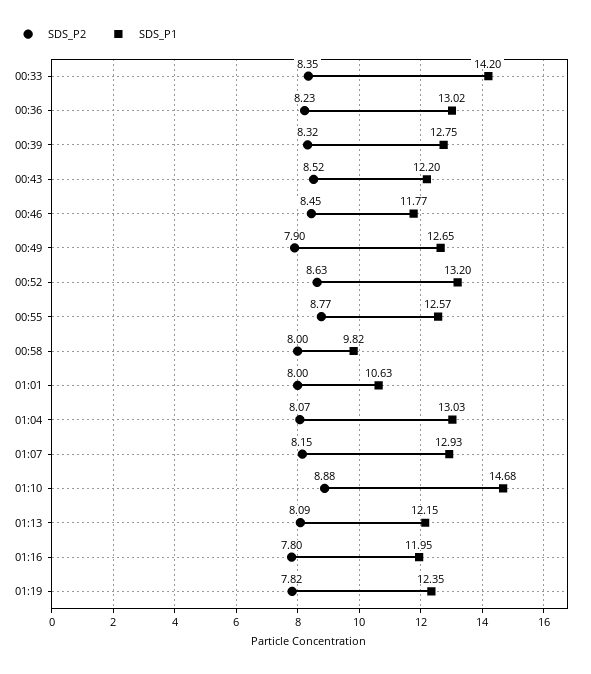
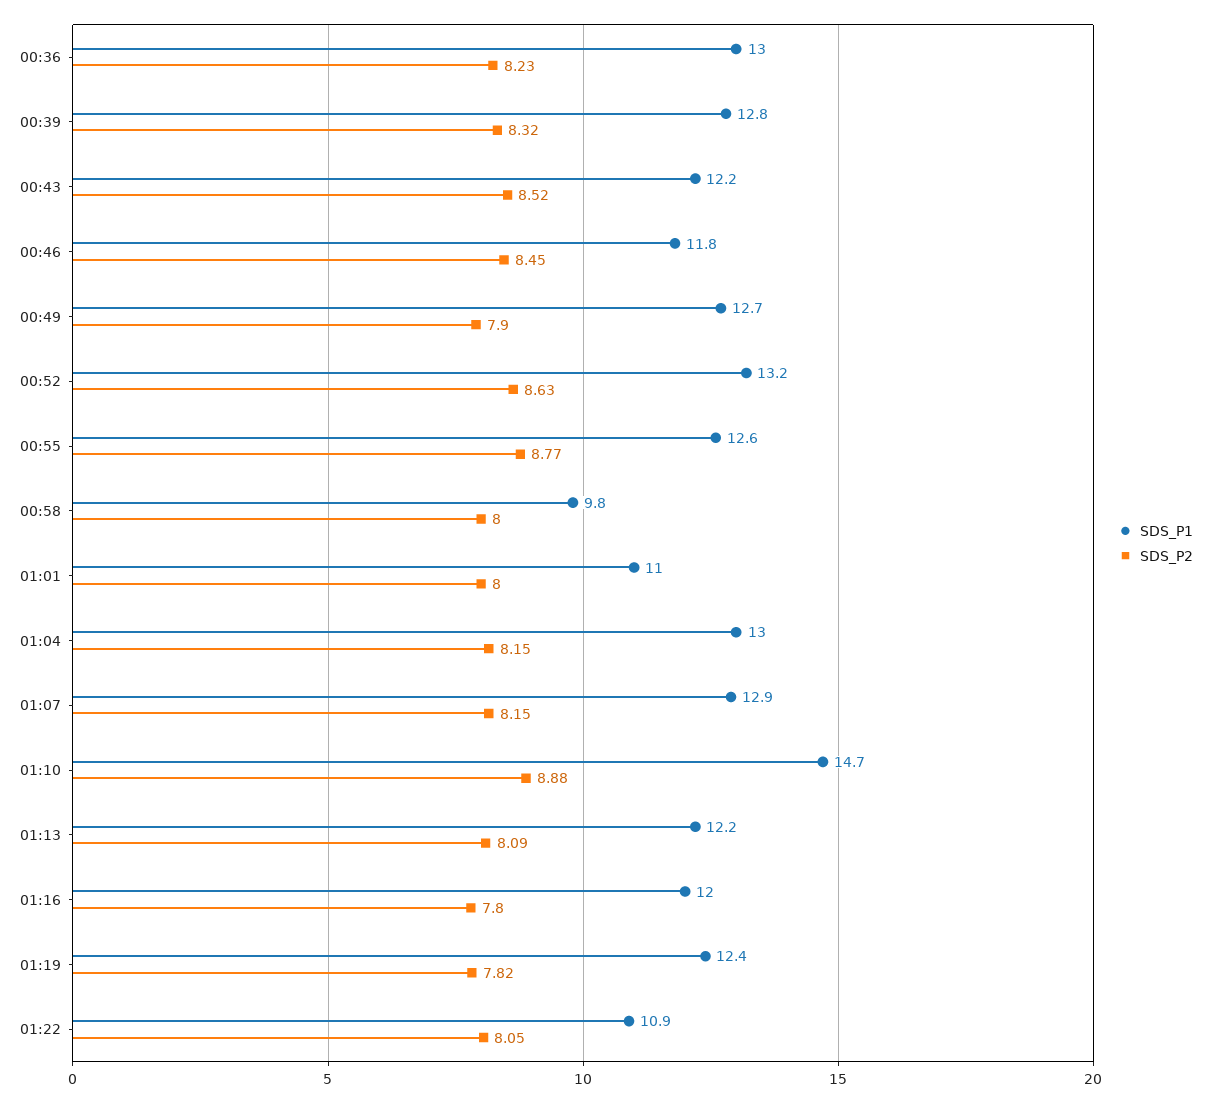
SDS_P2, 00:33: 8.35 -> none
SDS_P1, 00:33: 14.2 -> none
SDS_P1, 01:01: 10.63 -> 11
SDS_P2, 01:04: 8.07 -> 8.15
SDS_P1, 01:22: none -> 10.9
SDS_P2, 01:22: none -> 8.05

